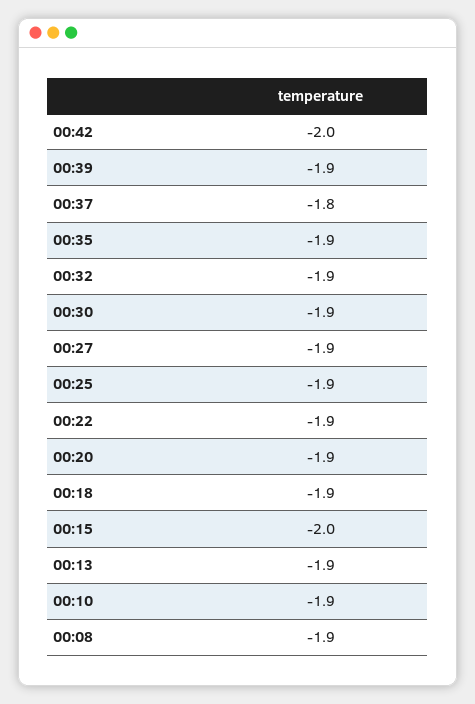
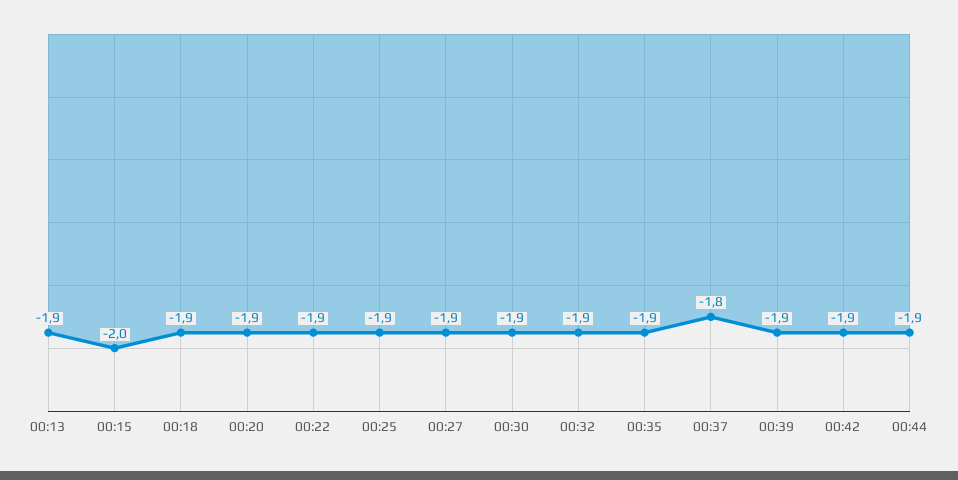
00:42: -2 -> -1.9
00:10: -1.9 -> none
00:08: -1.9 -> none
00:44: none -> -1.9

